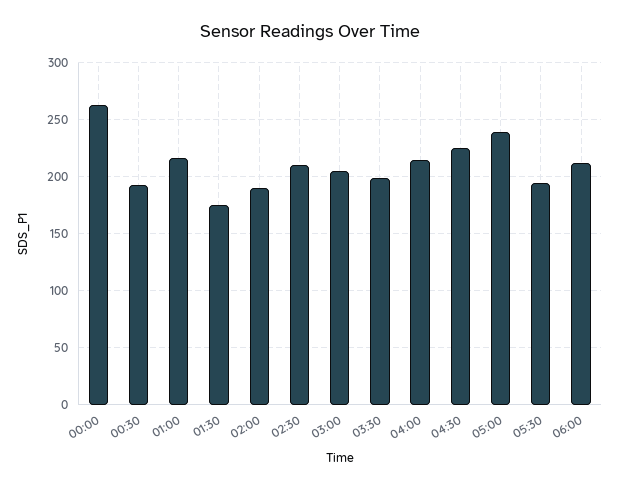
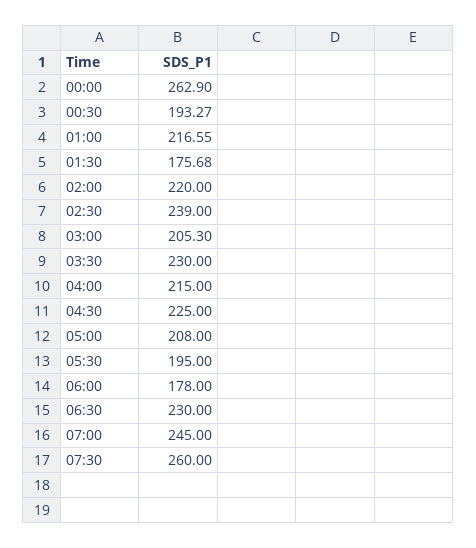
02:00: 190 -> 220
02:30: 210 -> 239
03:30: 200 -> 230
05:00: 240 -> 208
06:00: 210 -> 178
06:30: none -> 230
07:00: none -> 245
07:30: none -> 260

